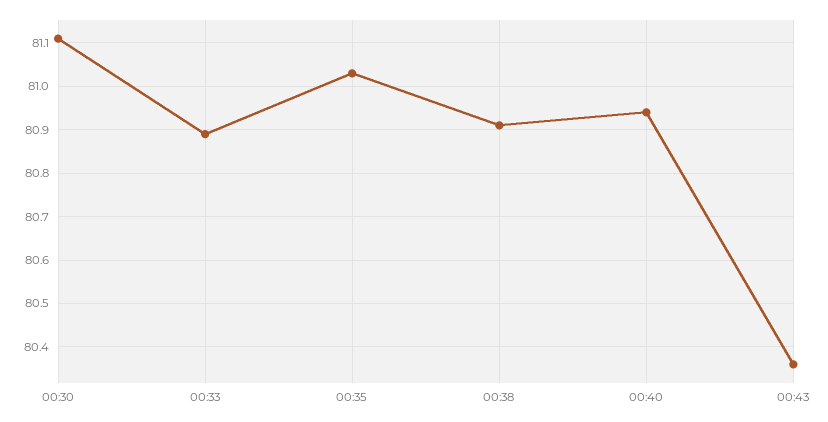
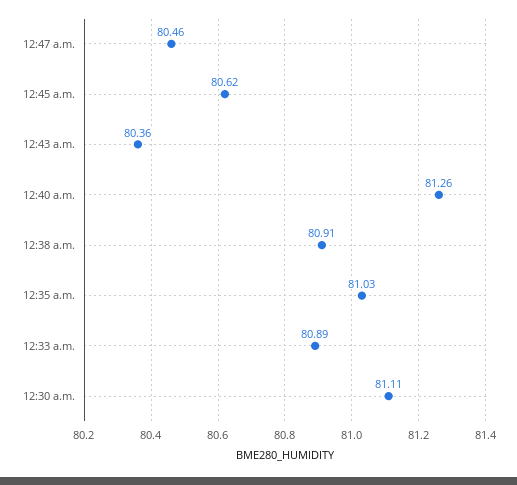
00:40: 80.95 -> 81.26
12:47 a.m.: none -> 80.46
12:45 a.m.: none -> 80.62

